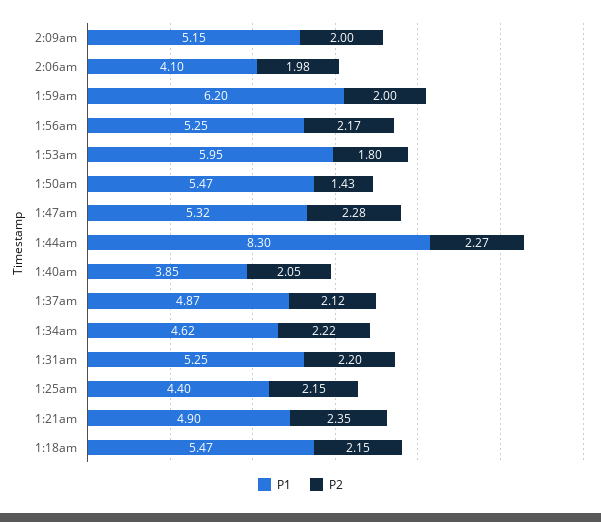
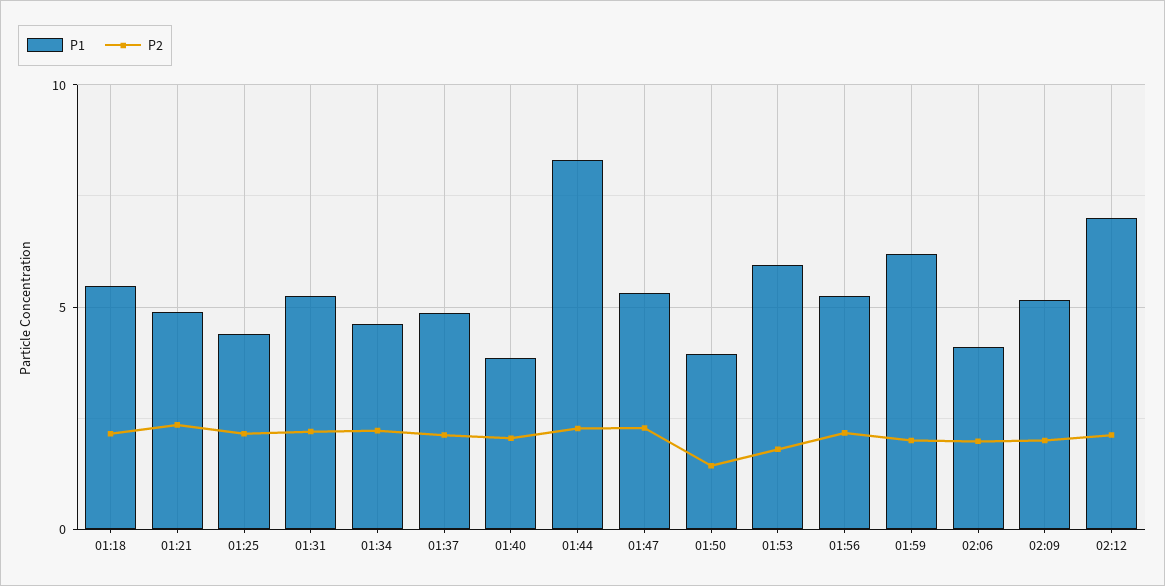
P1, 1:50am: 5.47 -> 4
P1, 02:12: none -> 7
P2, 02:12: none -> 2

